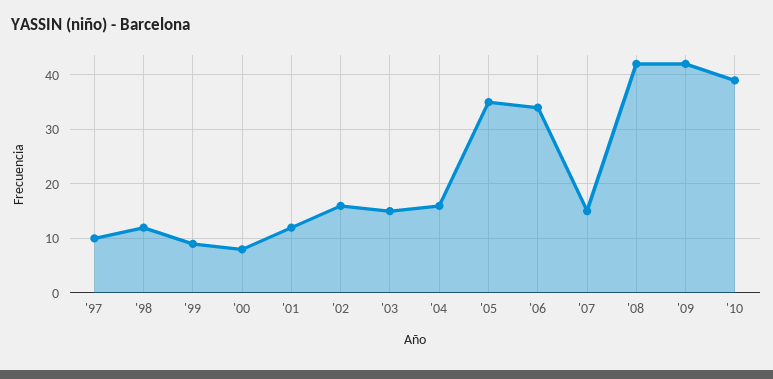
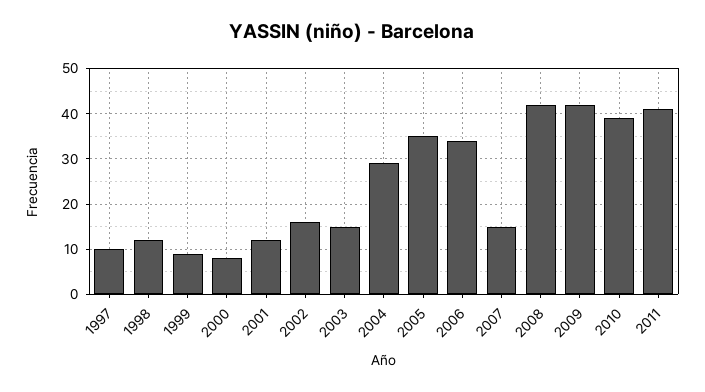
'04: 15 -> 30
2011: none -> 40

